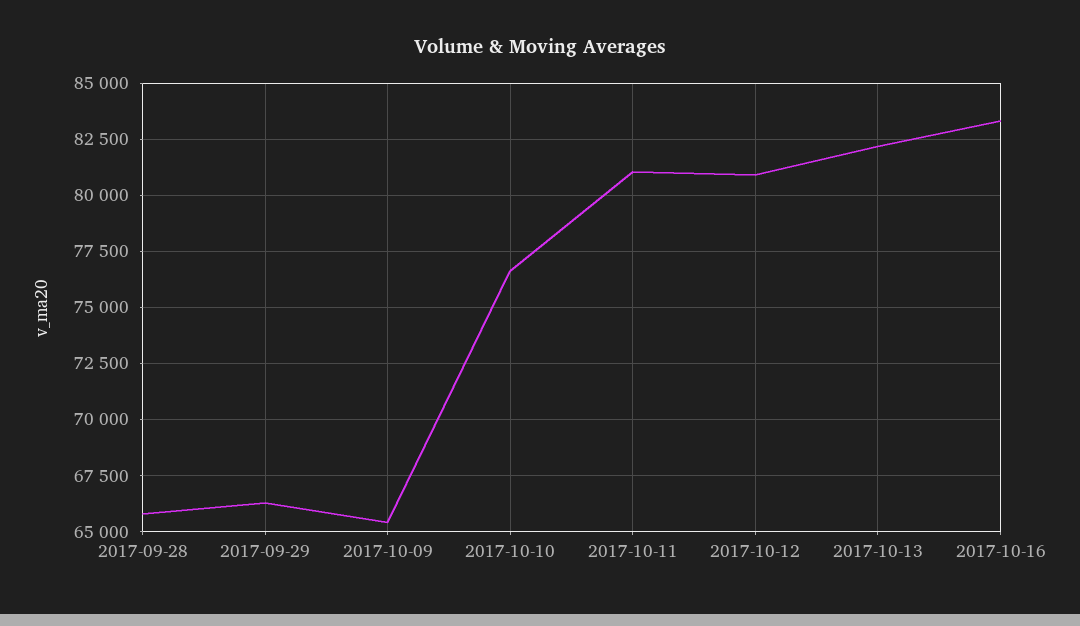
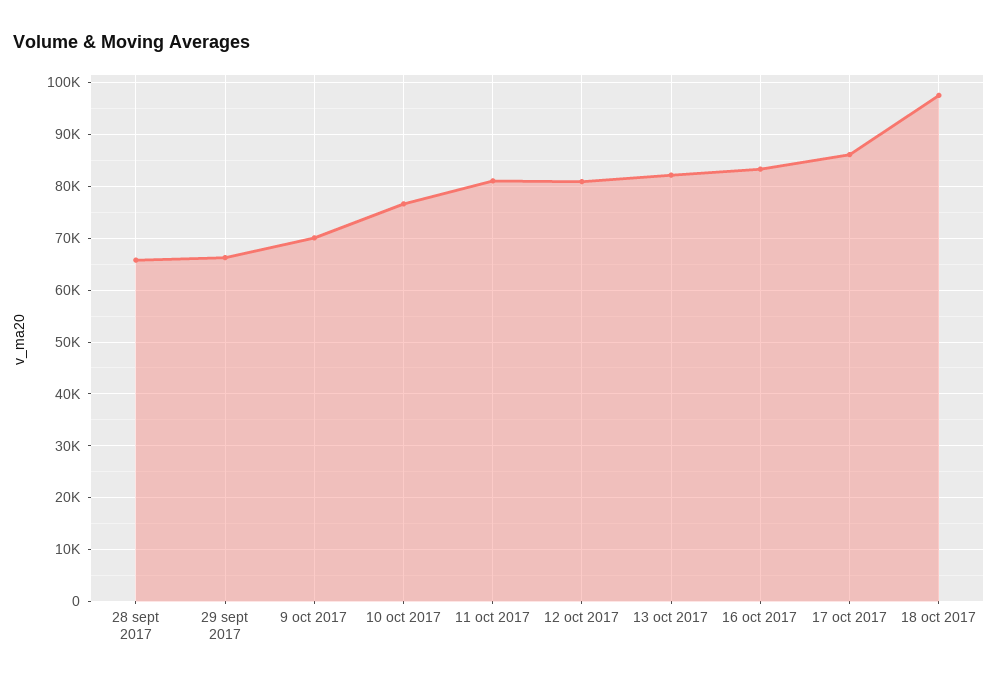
2017-10-09: 65500 -> 70000
17 oct 2017: none -> 86000
18 oct 2017: none -> 98000

